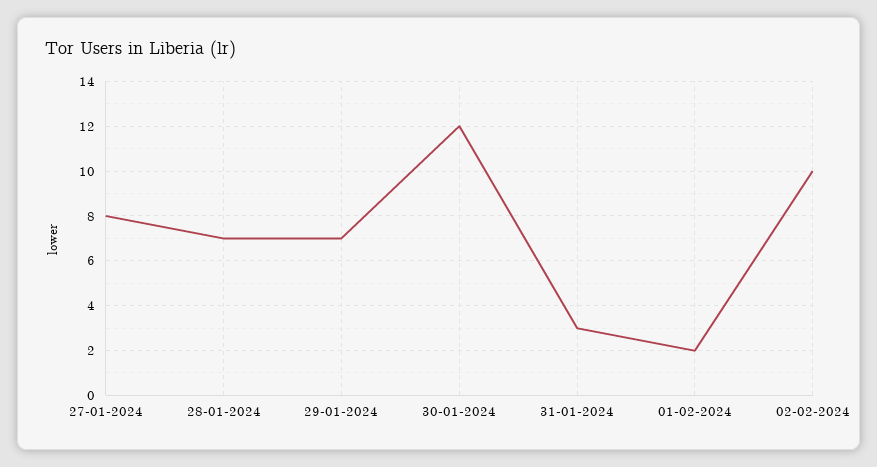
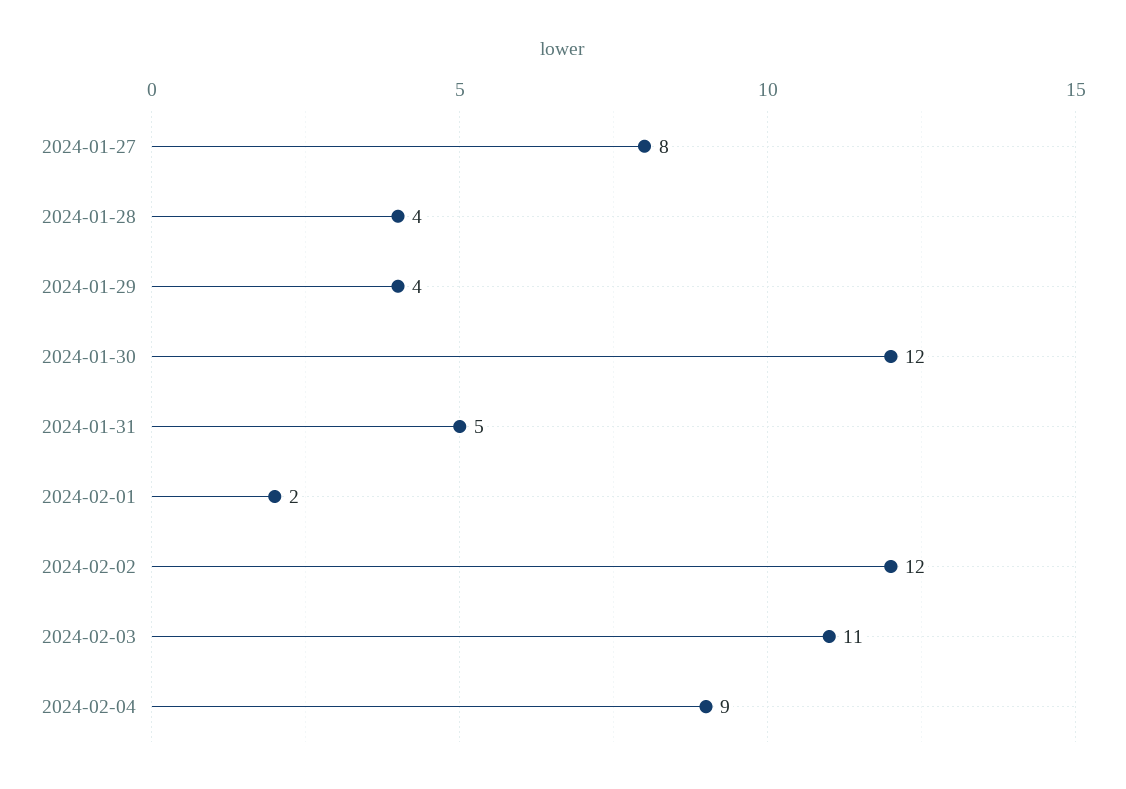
28-01-2024: 7 -> 4
29-01-2024: 7 -> 4
31-01-2024: 3 -> 5
02-02-2024: 10 -> 12
2024-02-03: none -> 11
2024-02-04: none -> 9

